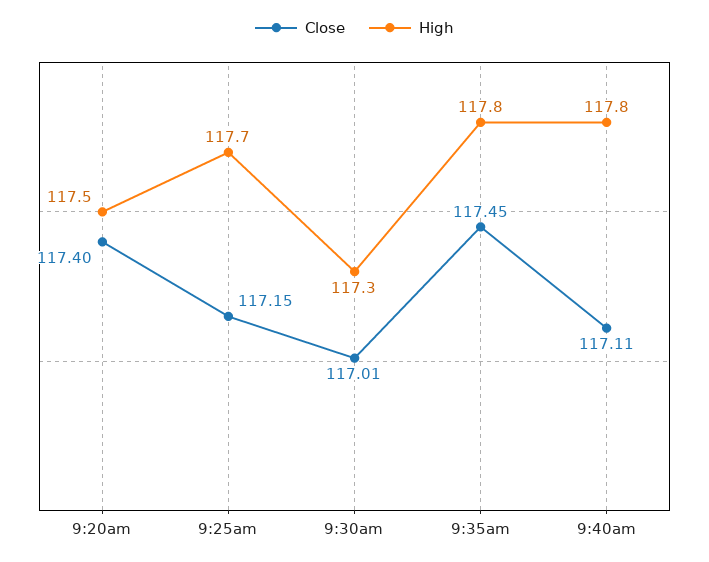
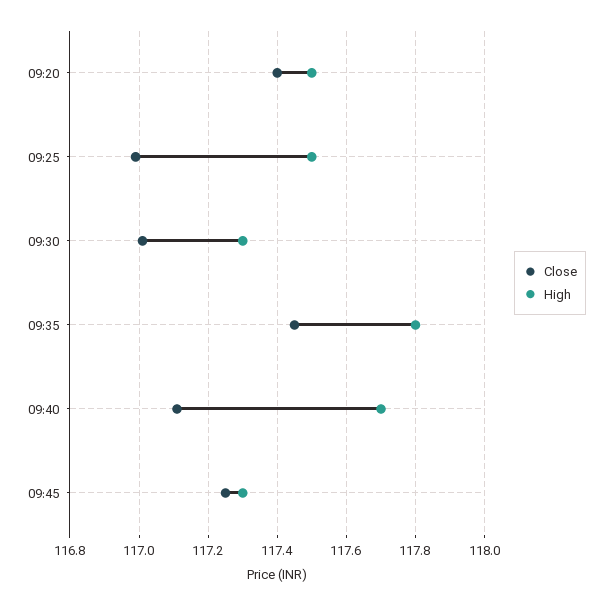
Close, 9:25am: 117.15 -> 117
High, 9:25am: 117.7 -> 117.5
High, 9:40am: 117.8 -> 117.7
Close, 09:45: none -> 117.25
High, 09:45: none -> 117.3

